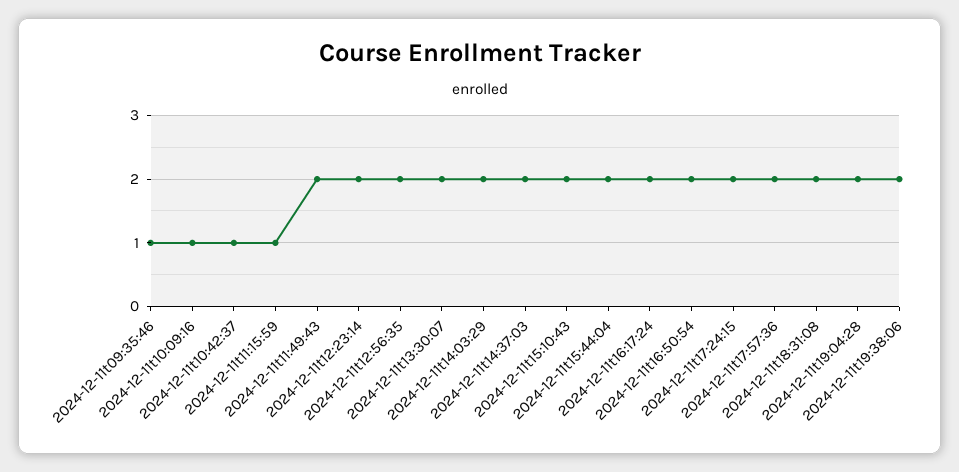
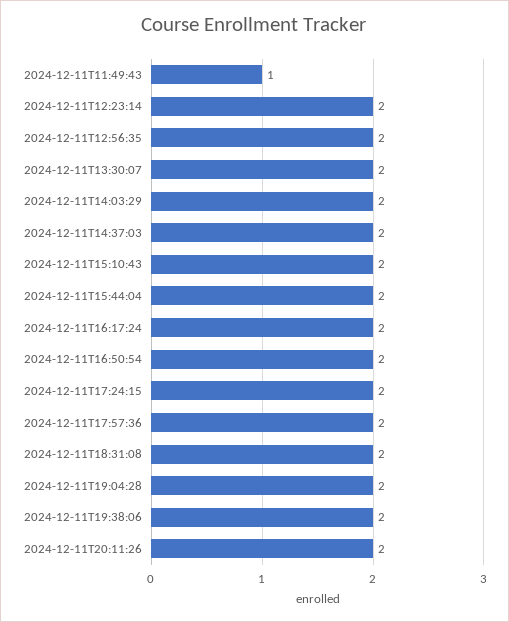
2024-12-11t09:35:46: 1 -> none
2024-12-11t10:09:16: 1 -> none
2024-12-11t10:42:37: 1 -> none
2024-12-11t11:15:59: 1 -> none
2024-12-11t11:49:43: 2 -> 1
2024-12-11T20:11:26: none -> 2

